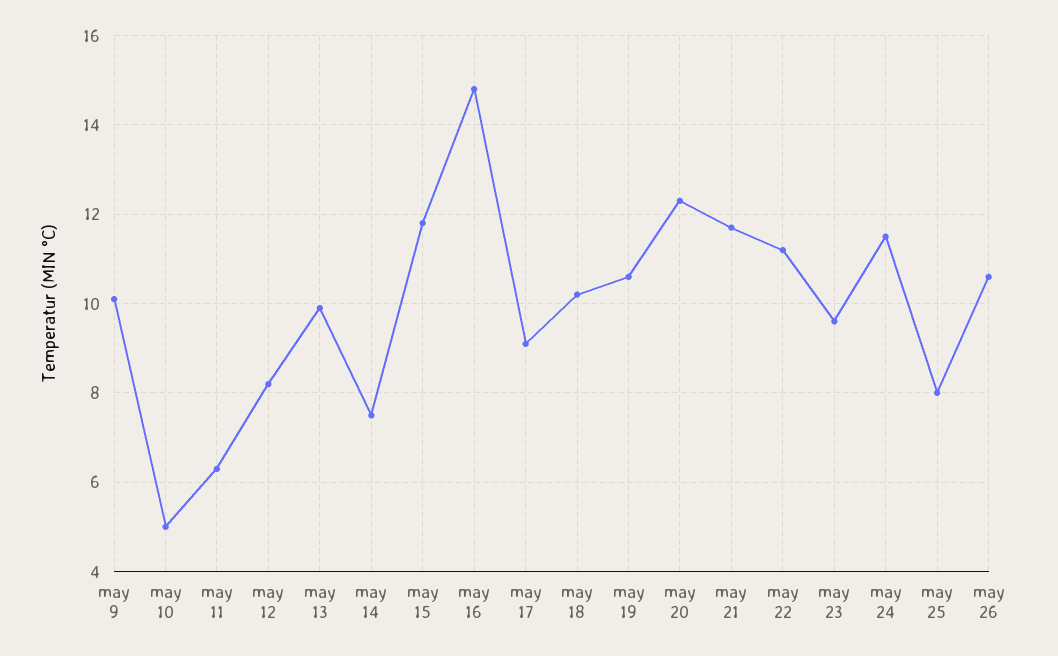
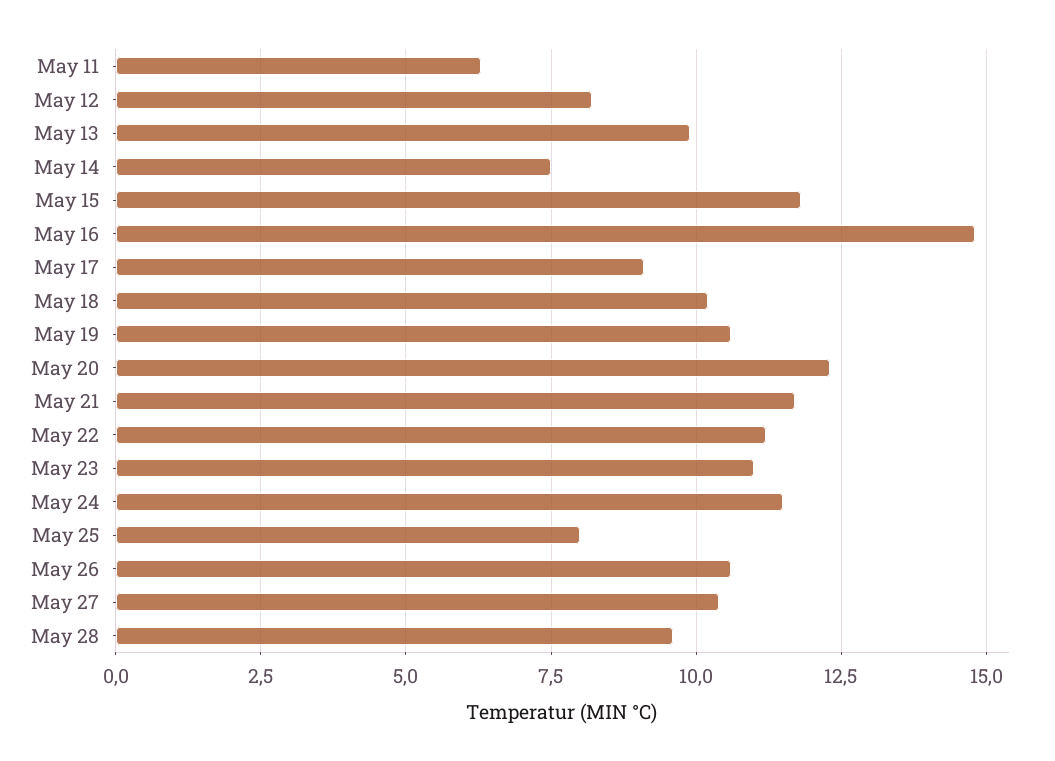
may 9: 10 -> none
may 10: 5 -> none
may 23: 9.5 -> 11
May 27: none -> 10.5
May 28: none -> 9.5

